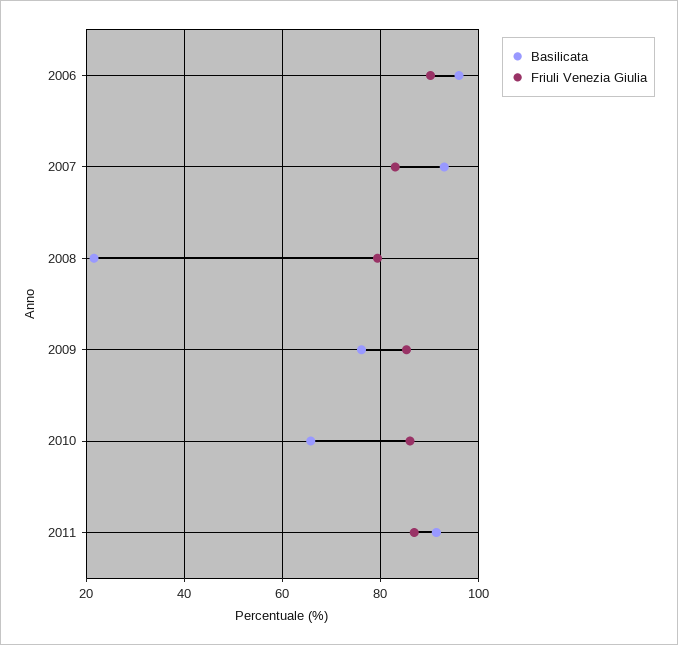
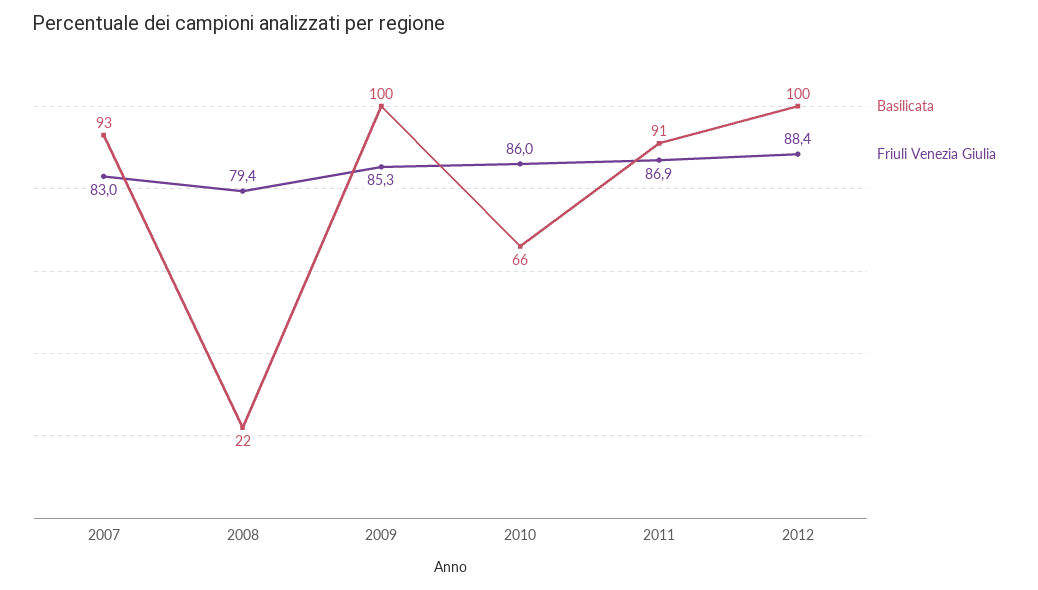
Basilicata, 2006: 96 -> none
Friuli Venezia Giulia, 2006: 90 -> none
Basilicata, 2009: 76 -> 100
Basilicata, 2012: none -> 100
Friuli Venezia Giulia, 2012: none -> 88.4

